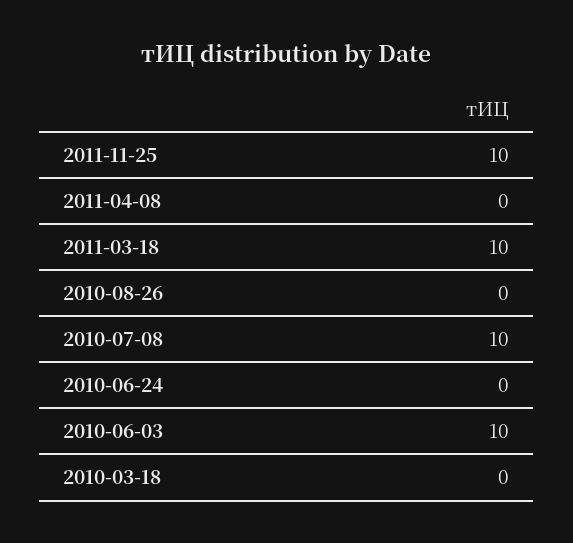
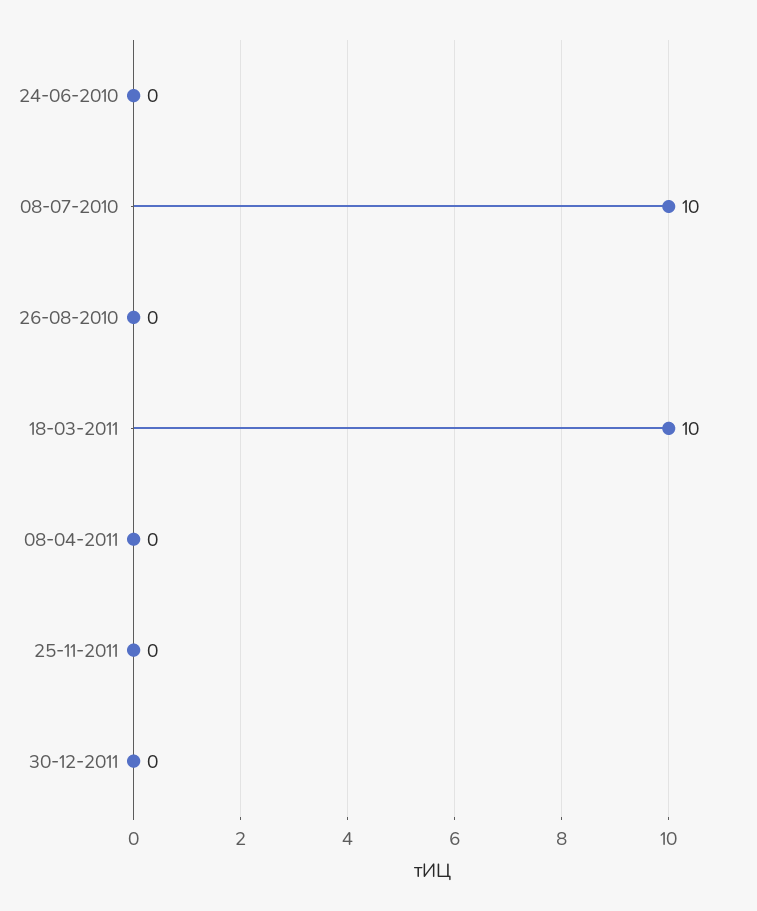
2011-11-25: 10 -> 0
2010-06-03: 10 -> none
2010-03-18: 0 -> none
30-12-2011: none -> 0

